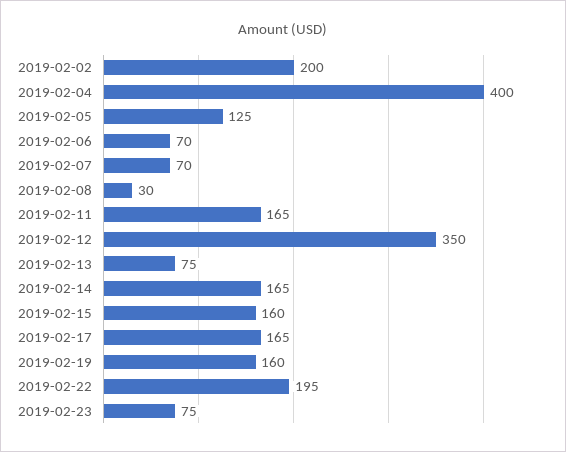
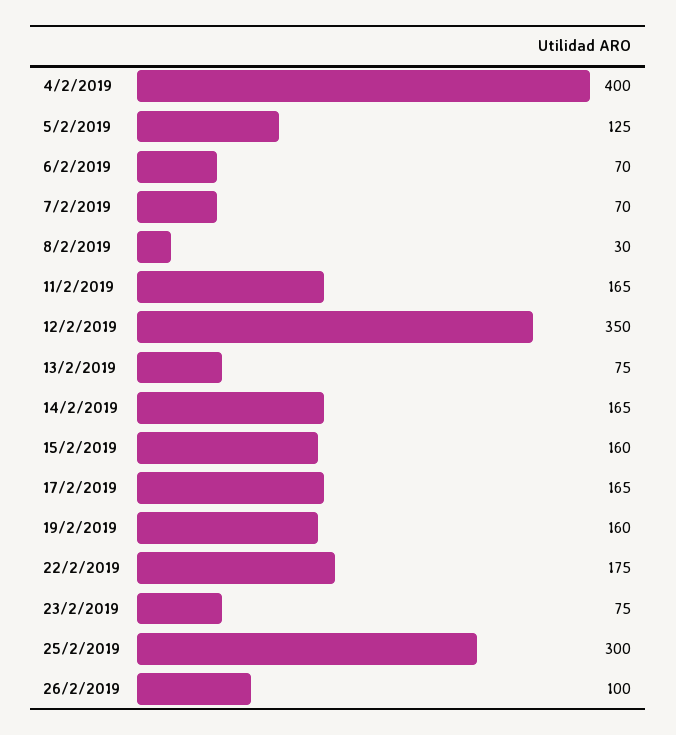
2019-02-02: 200 -> none
2019-02-22: 195 -> 175
25/2/2019: none -> 300
26/2/2019: none -> 100

